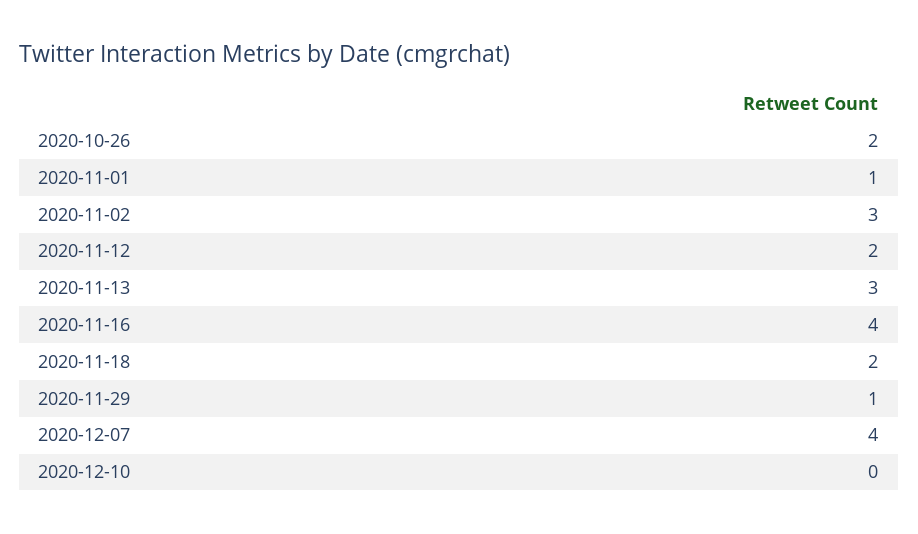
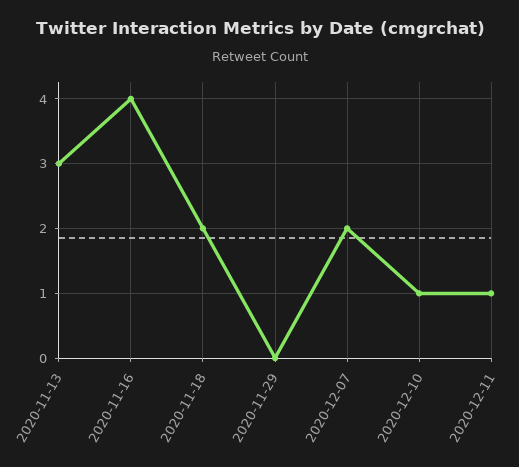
2020-10-26: 2 -> none
2020-11-01: 1 -> none
2020-11-02: 3 -> none
2020-11-12: 2 -> none
2020-11-29: 1 -> 0
2020-12-07: 4 -> 2
2020-12-10: 0 -> 1
2020-12-11: none -> 1

